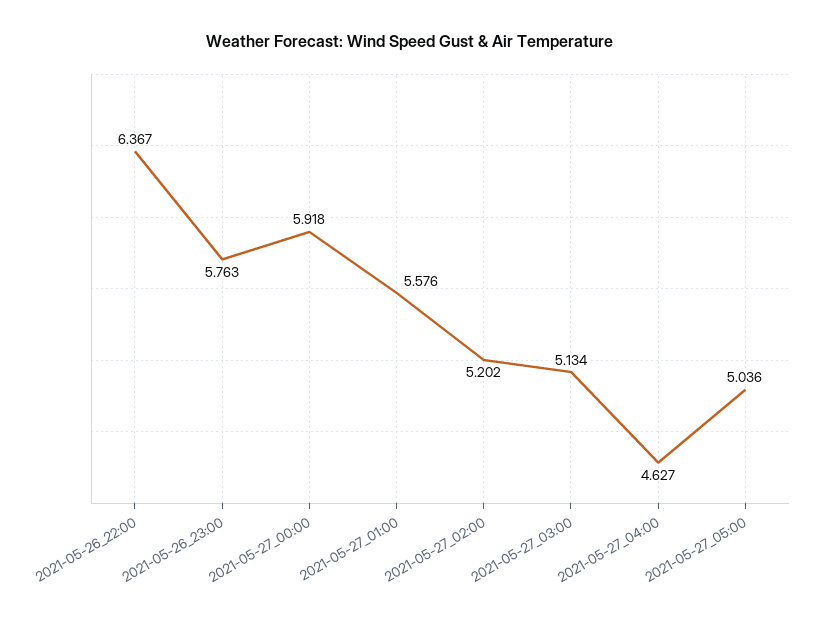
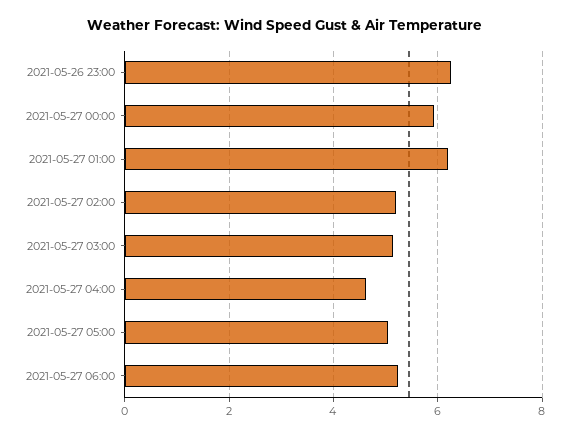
2021-05-26_22:00: 6.367 -> none
2021-05-26_23:00: 5.763 -> 6.2
2021-05-27_01:00: 5.576 -> 6.2
2021-05-27 06:00: none -> 5.2

